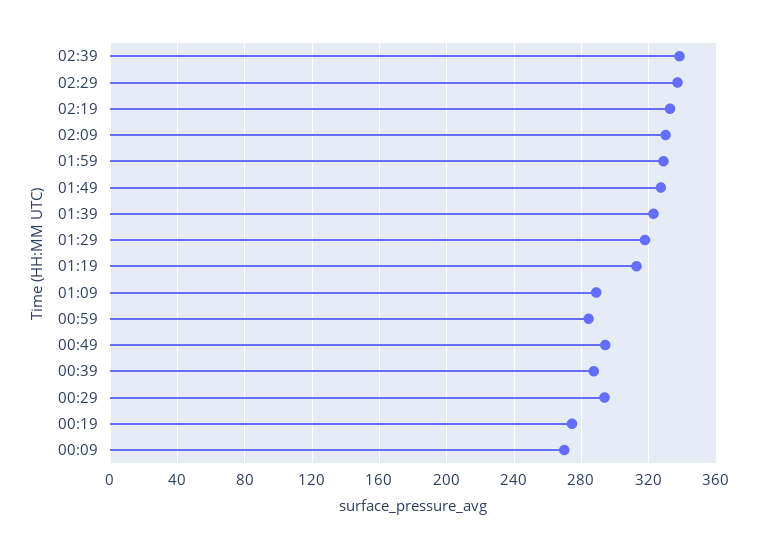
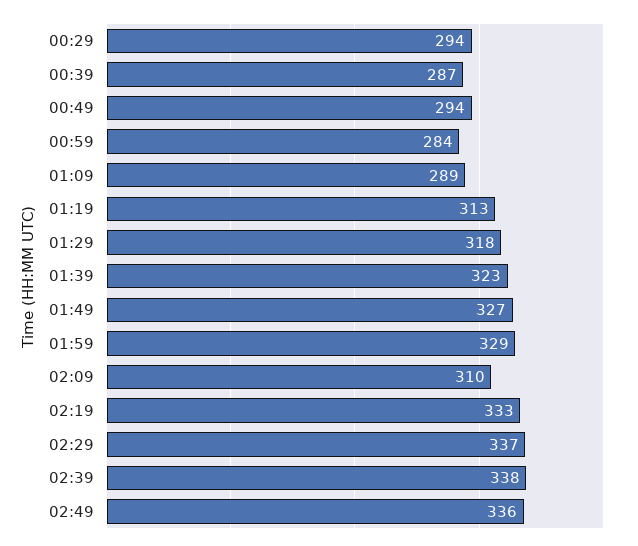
02:09: 330 -> 310
00:19: 275 -> none
00:09: 270 -> none
02:49: none -> 336

